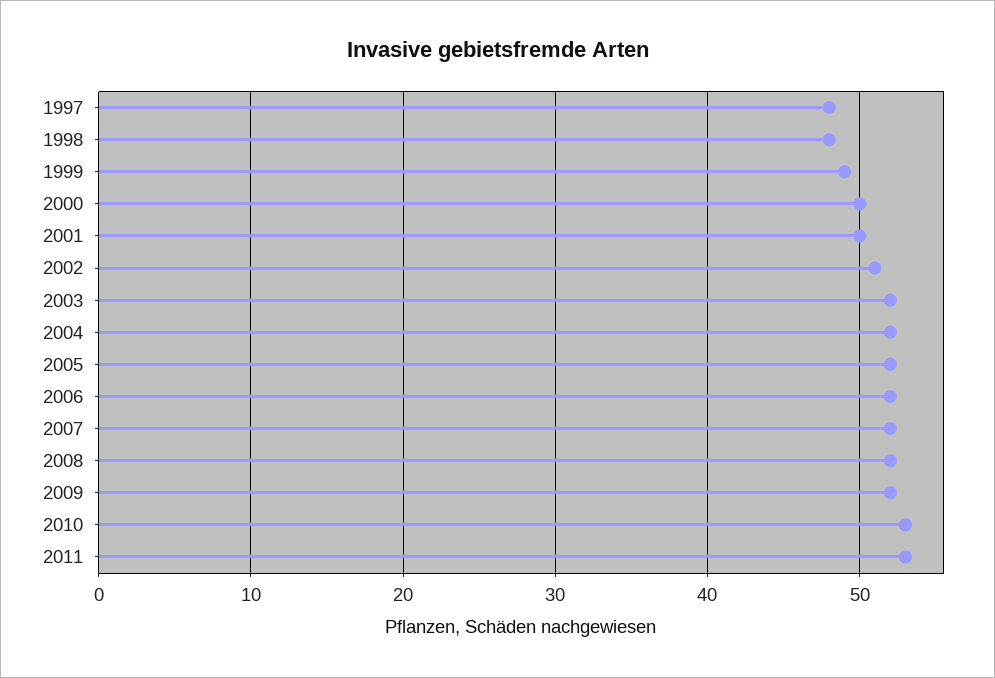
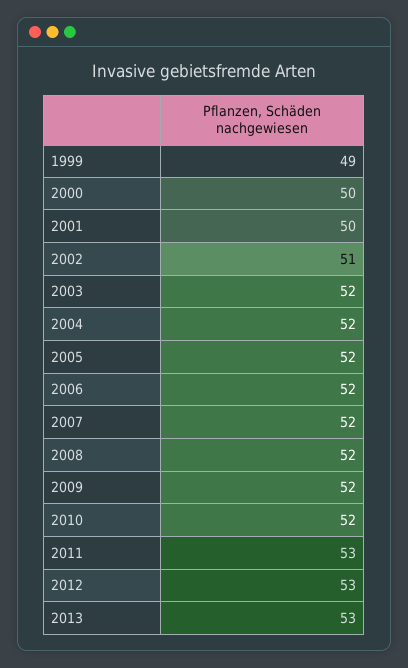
1997: 48 -> none
1998: 48 -> none
2010: 53 -> 52
2012: none -> 53
2013: none -> 53

